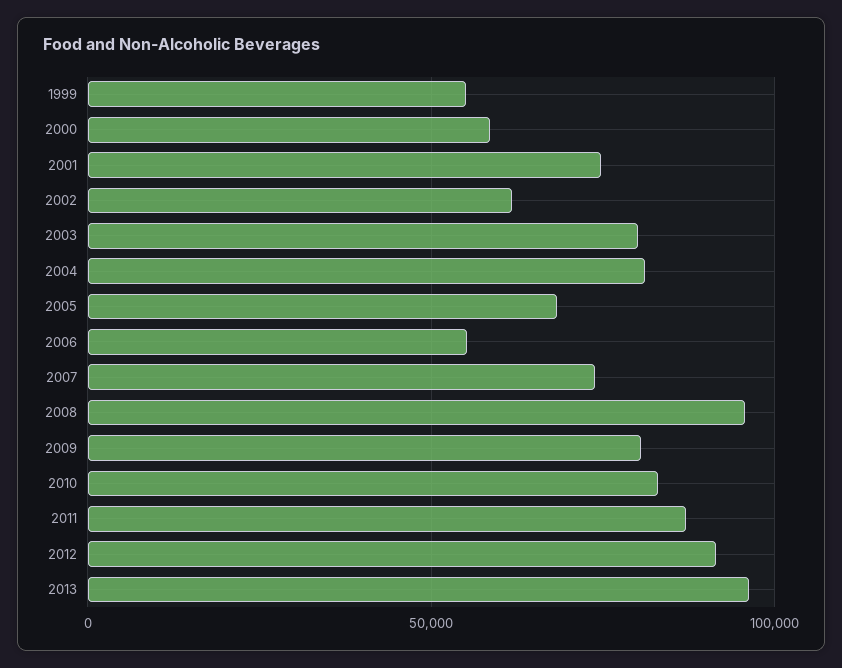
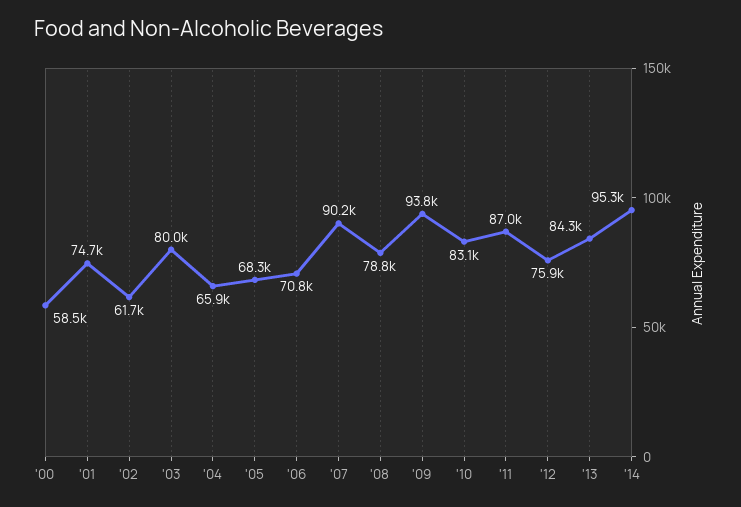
1999: 55000 -> none
2004: 80000 -> 65900
2006: 55000 -> 70800
2007: 75000 -> 90200
2008: 95000 -> 78800
2009: 80000 -> 93800
2012: 90000 -> 75900
2013: 95000 -> 84300
'14: none -> 95300

